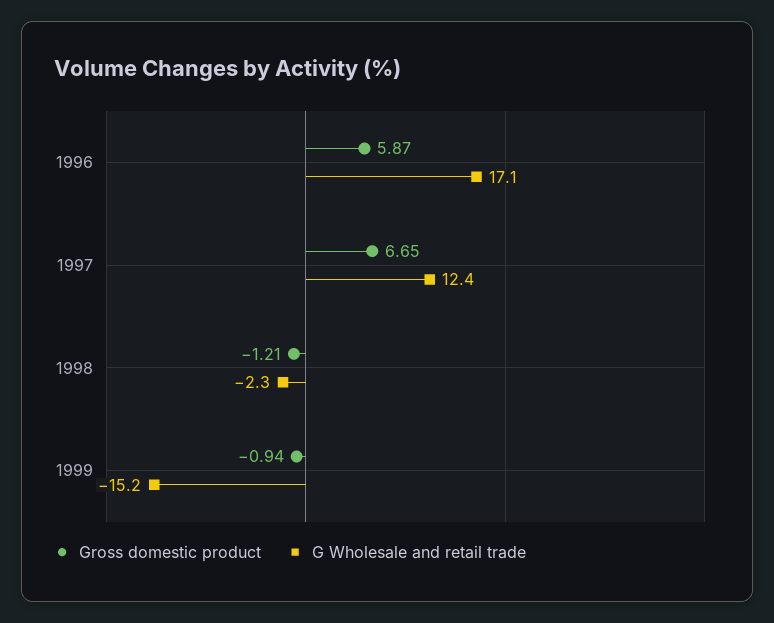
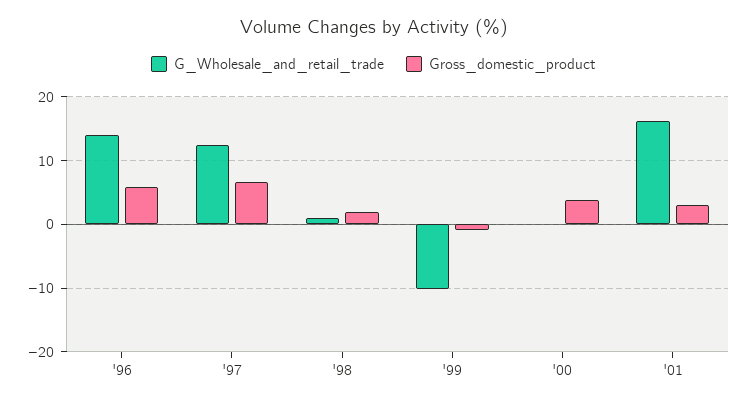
G Wholesale and retail trade, 1996: 17.1 -> 14
Gross domestic product, 1998: -1.21 -> 2
G Wholesale and retail trade, 1998: -2.3 -> 1
G Wholesale and retail trade, 1999: -15.2 -> -10
G Wholesale and retail trade, '00: none -> 0
Gross domestic product, '00: none -> 4
G Wholesale and retail trade, '01: none -> 16
Gross domestic product, '01: none -> 3

